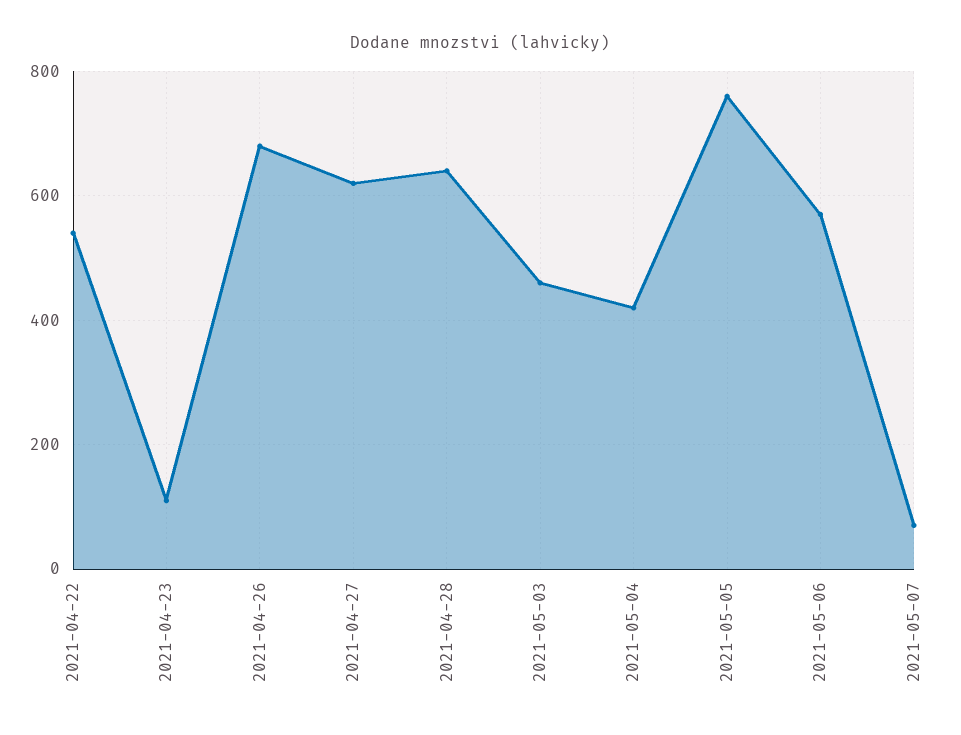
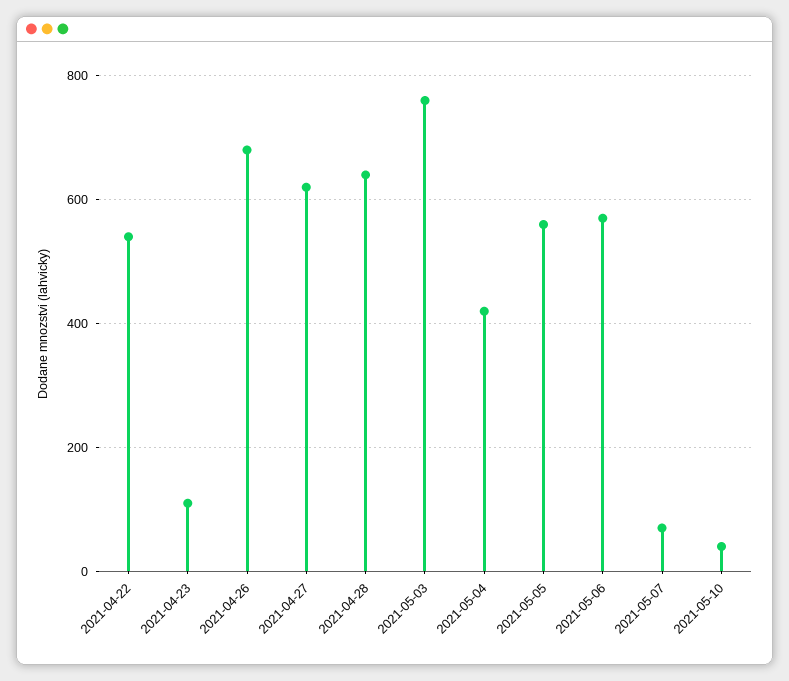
2021-05-03: 460 -> 760
2021-05-05: 760 -> 560
2021-05-10: none -> 40

